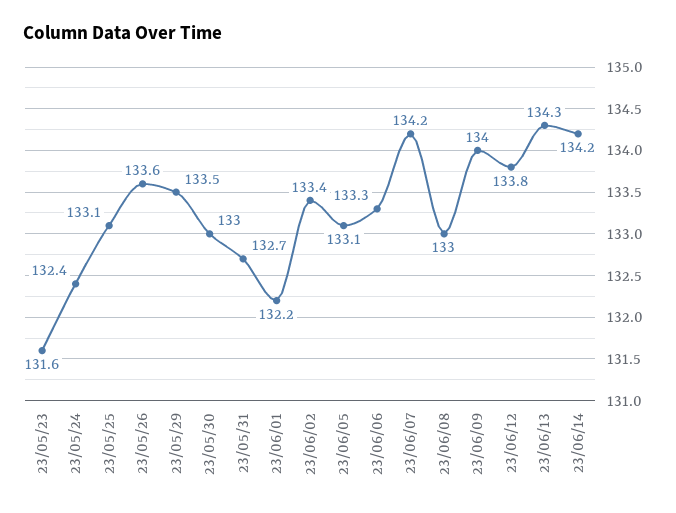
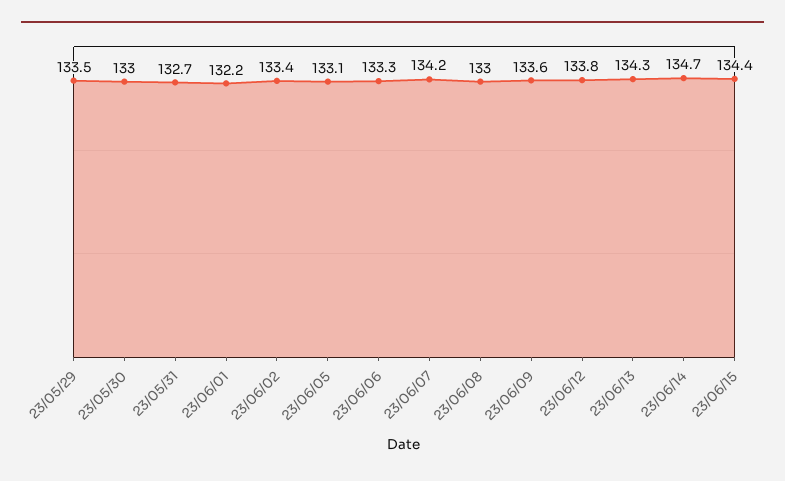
23/05/23: 131.6 -> none
23/05/24: 132.4 -> none
23/05/25: 133.1 -> none
23/05/26: 133.6 -> none
23/06/09: 134 -> 133.6
23/06/14: 134.2 -> 134.7
23/06/15: none -> 134.4

